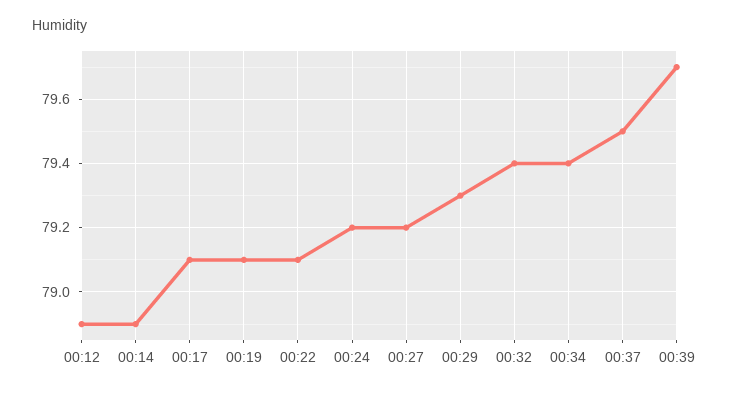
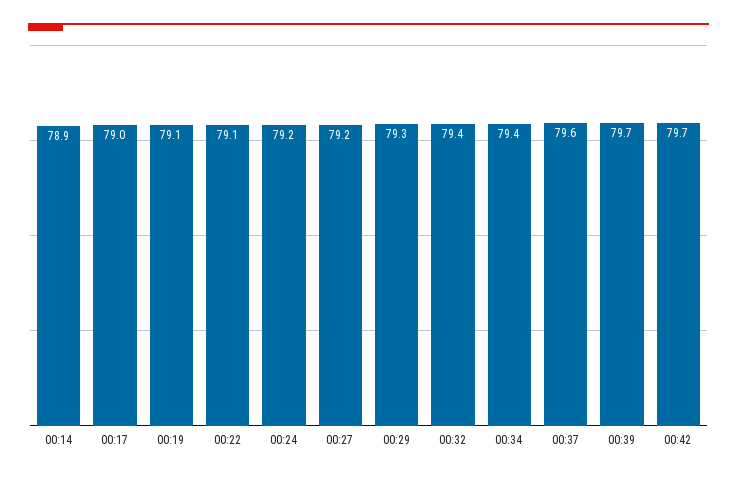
00:12: 78.9 -> none
00:17: 79.1 -> 79
00:37: 79.5 -> 79.6
00:42: none -> 79.7

